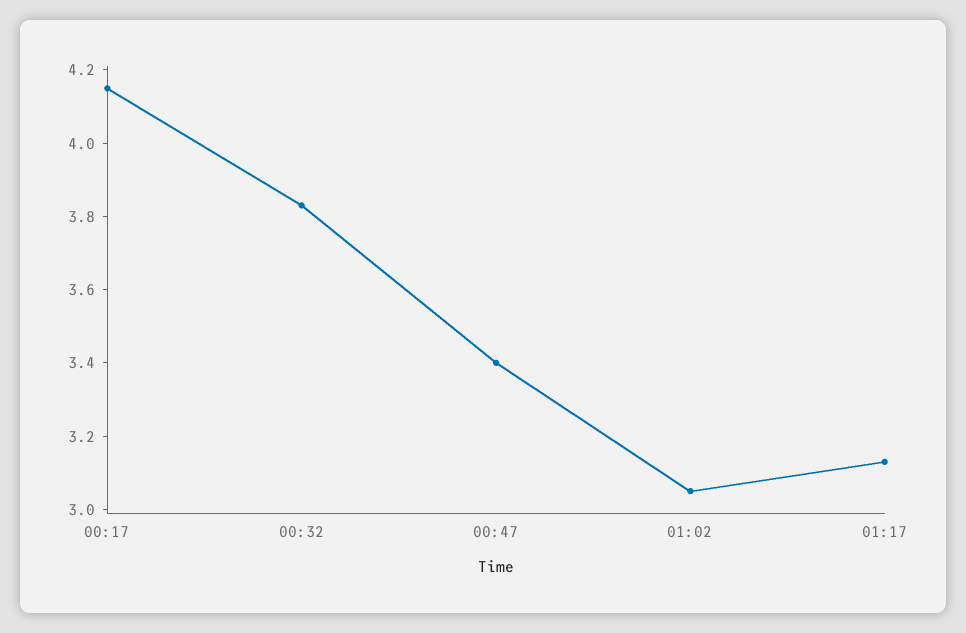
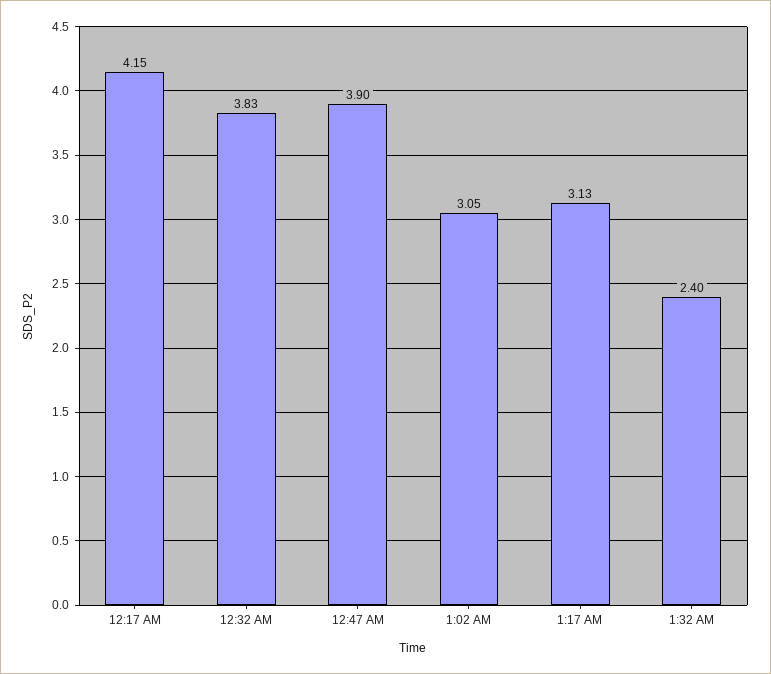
00:47: 3.4 -> 3.9
1:32 AM: none -> 2.4

